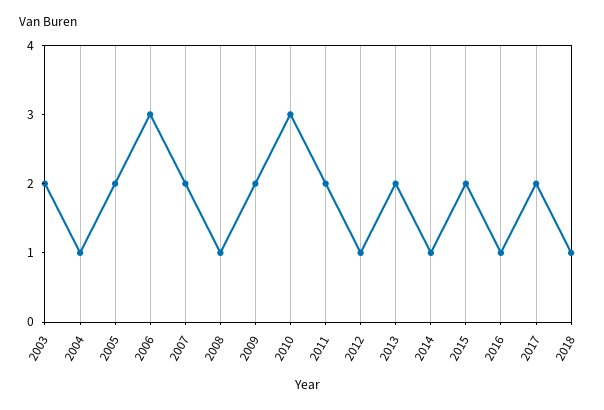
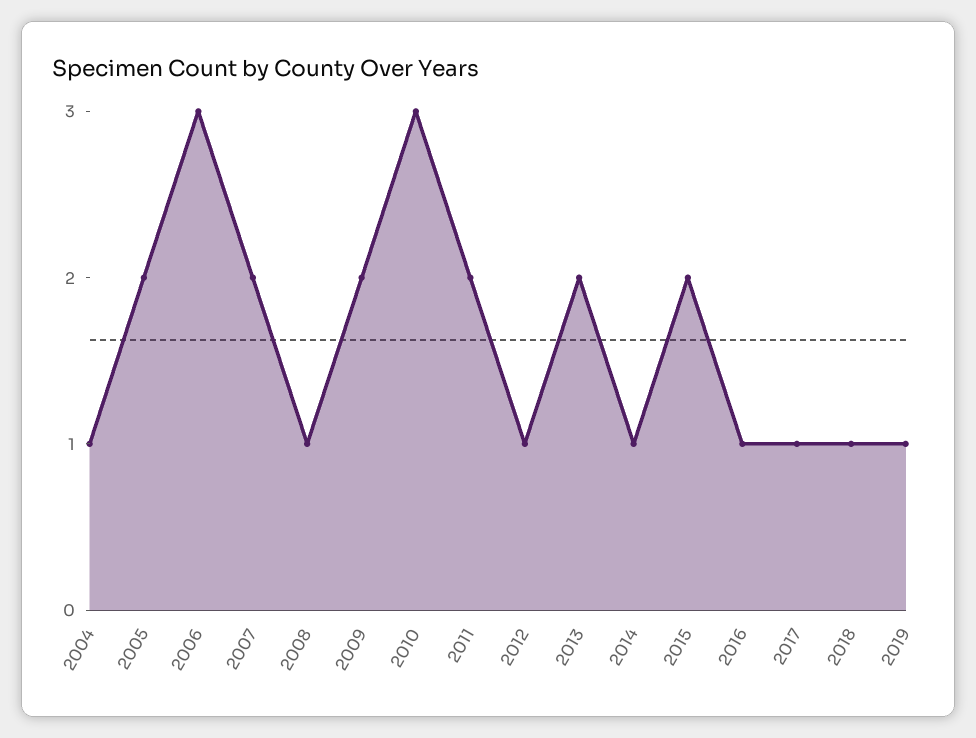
2003: 2 -> none
2017: 2 -> 1
2019: none -> 1

